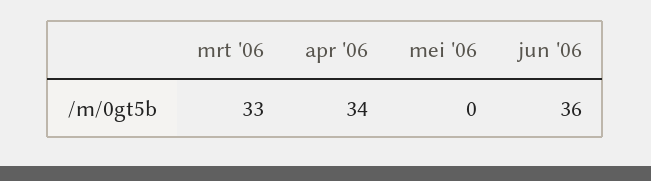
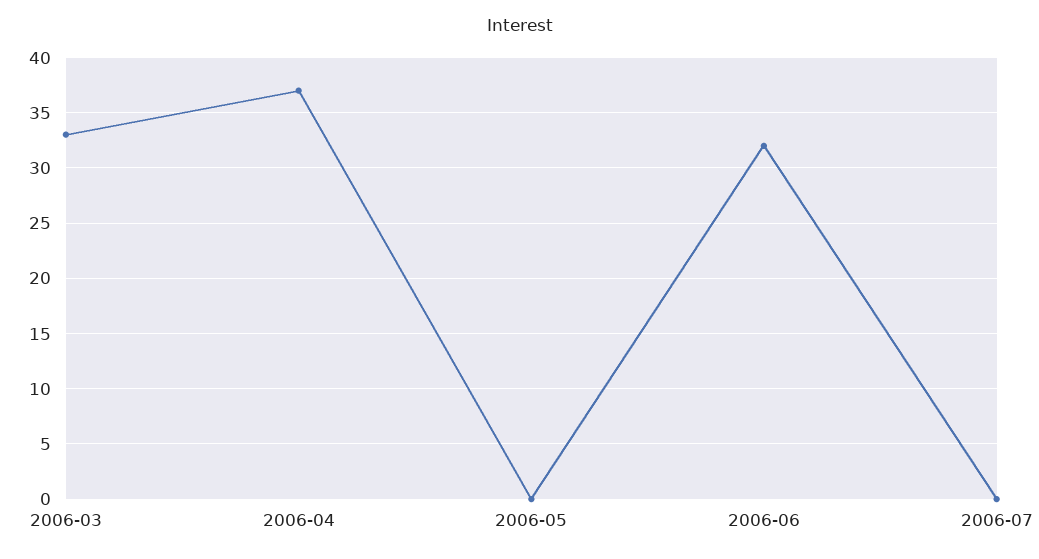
apr '06: 34 -> 37
jun '06: 36 -> 32
2006-07: none -> 0

